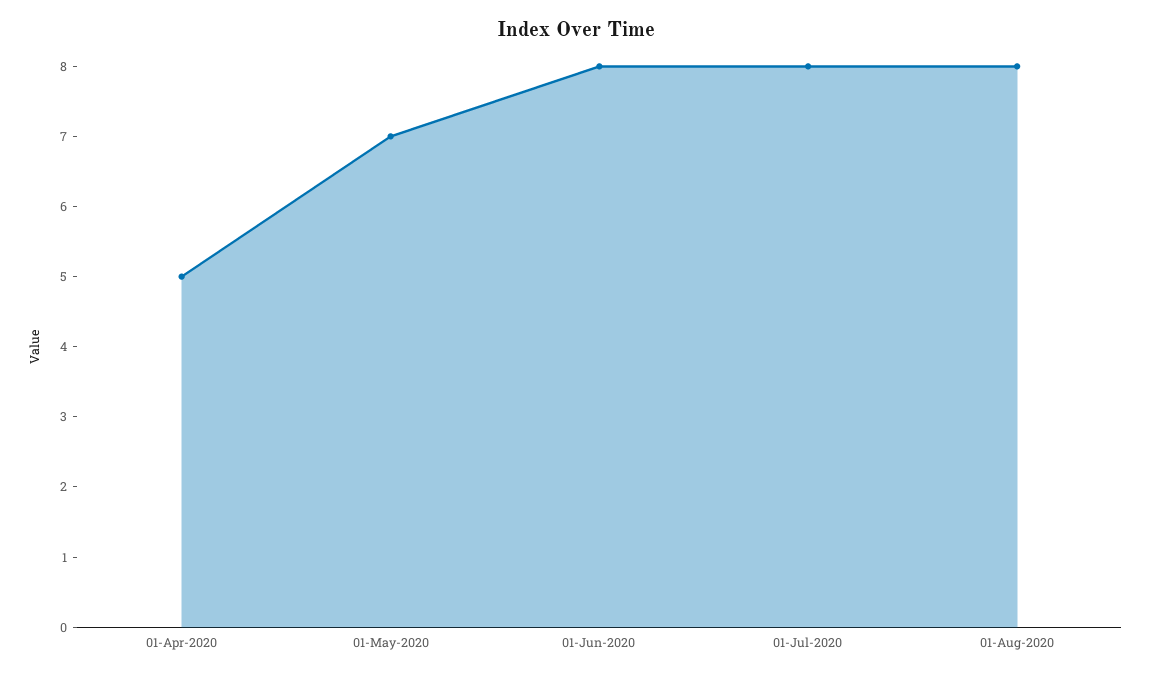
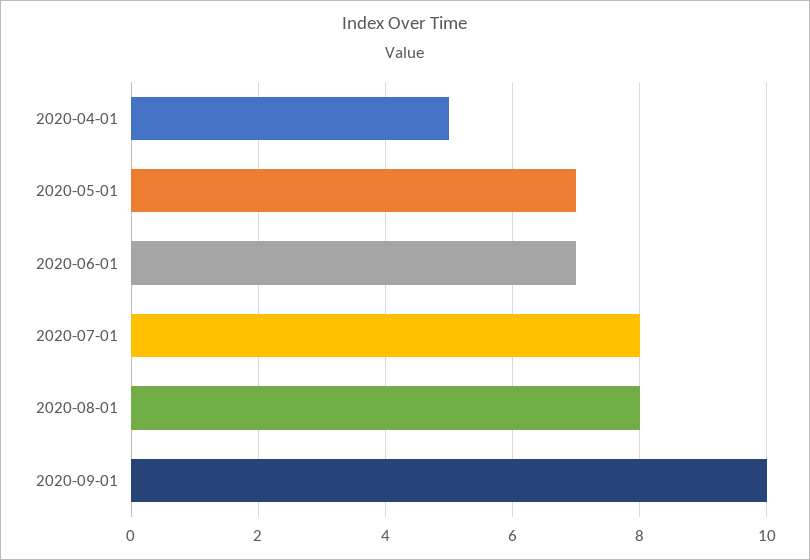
01-Jun-2020: 8 -> 7
2020-09-01: none -> 10

